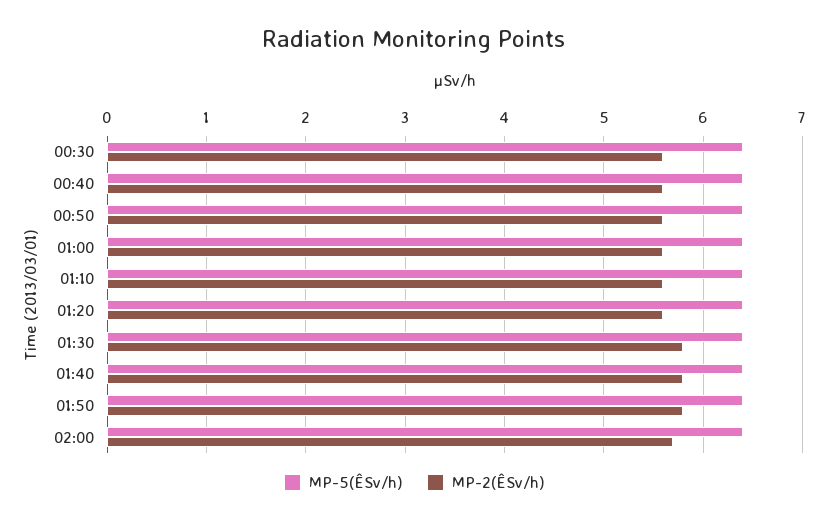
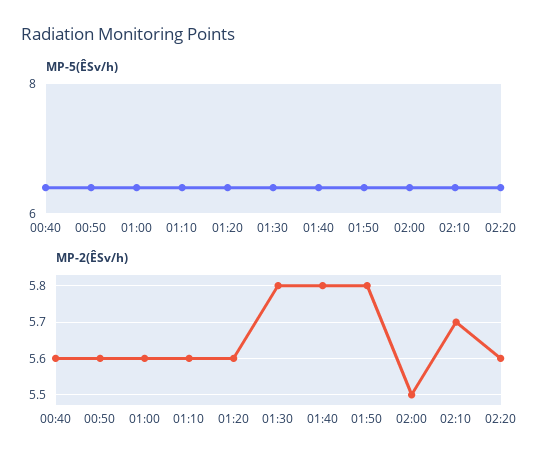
MP-5(ÊSv/h), 00:30: 6.4 -> none
MP-2(ÊSv/h), 00:30: 5.6 -> none
MP-2(ÊSv/h), 02:00: 5.7 -> 5.5
MP-5(ÊSv/h), 02:10: none -> 6.5
MP-5(ÊSv/h), 02:20: none -> 6.5
MP-2(ÊSv/h), 02:10: none -> 5.7
MP-2(ÊSv/h), 02:20: none -> 5.6

